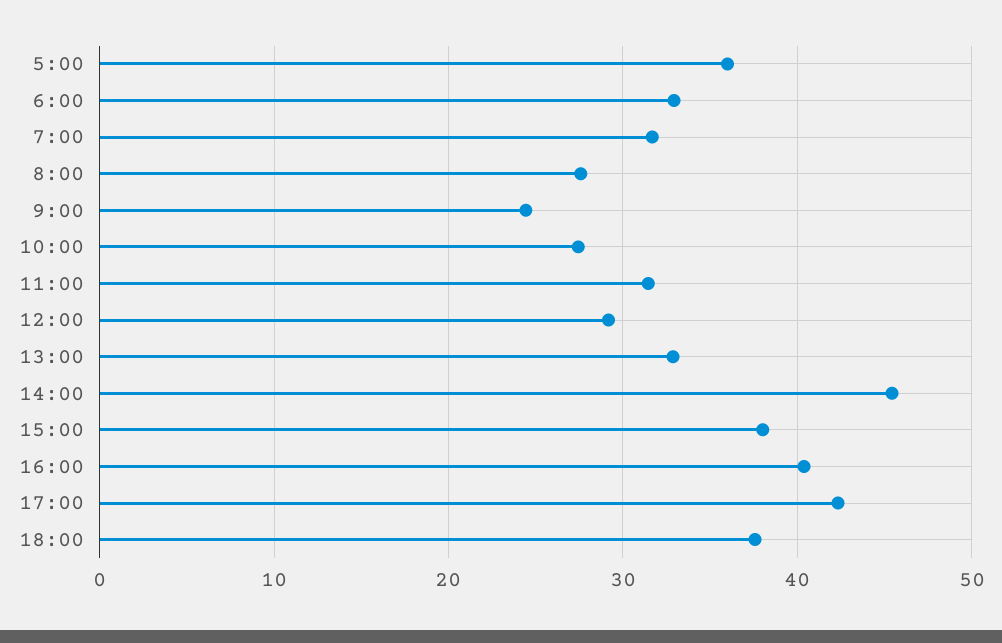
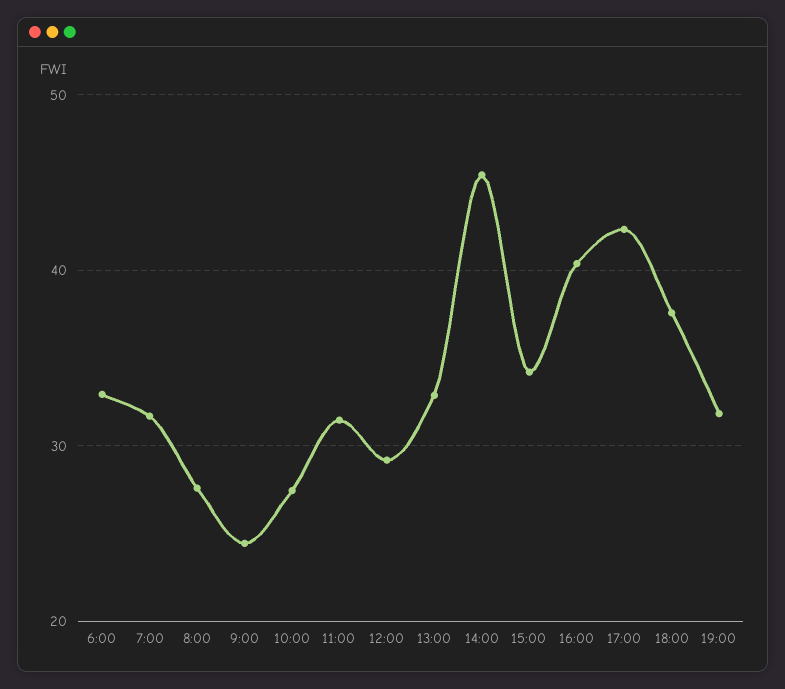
5:00: 36 -> none
15:00: 38 -> 34
19:00: none -> 32

